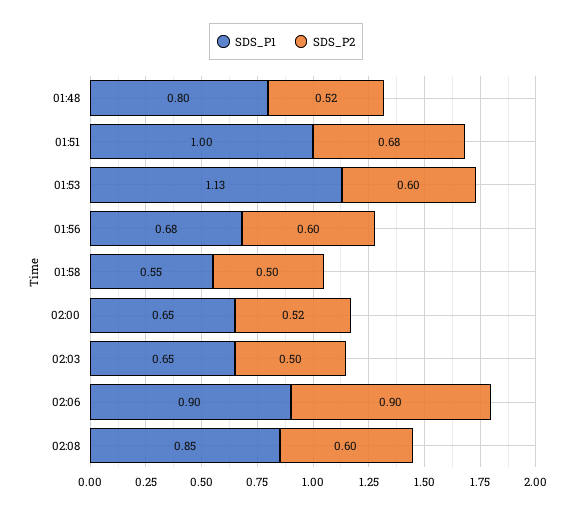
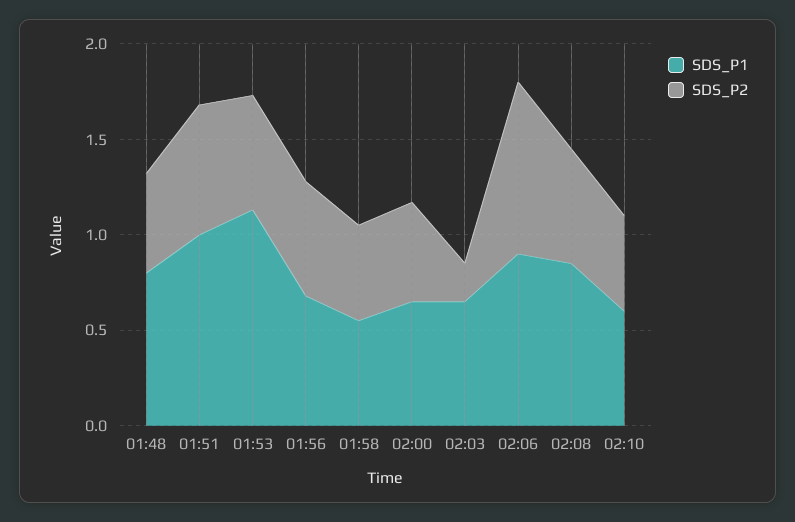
SDS_P2, 02:03: 0.5 -> 0.2
SDS_P1, 02:10: none -> 0.6
SDS_P2, 02:10: none -> 0.5

